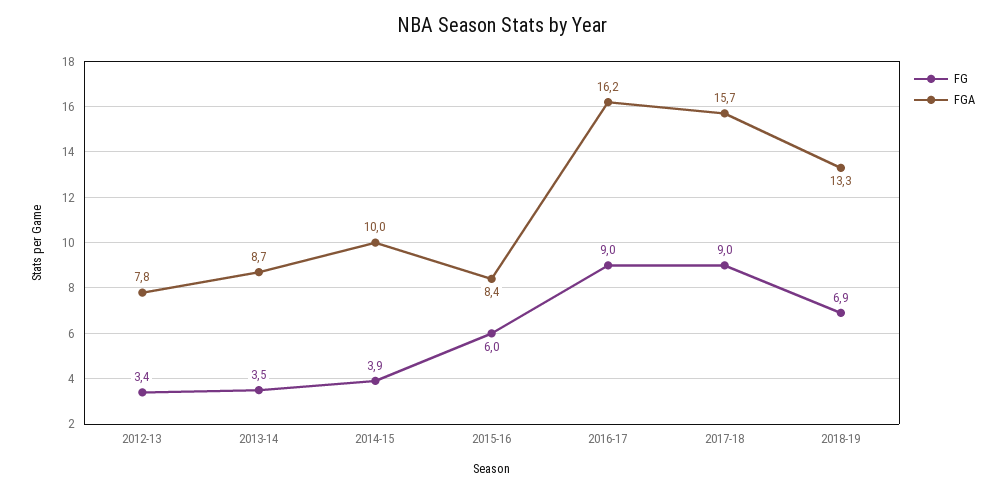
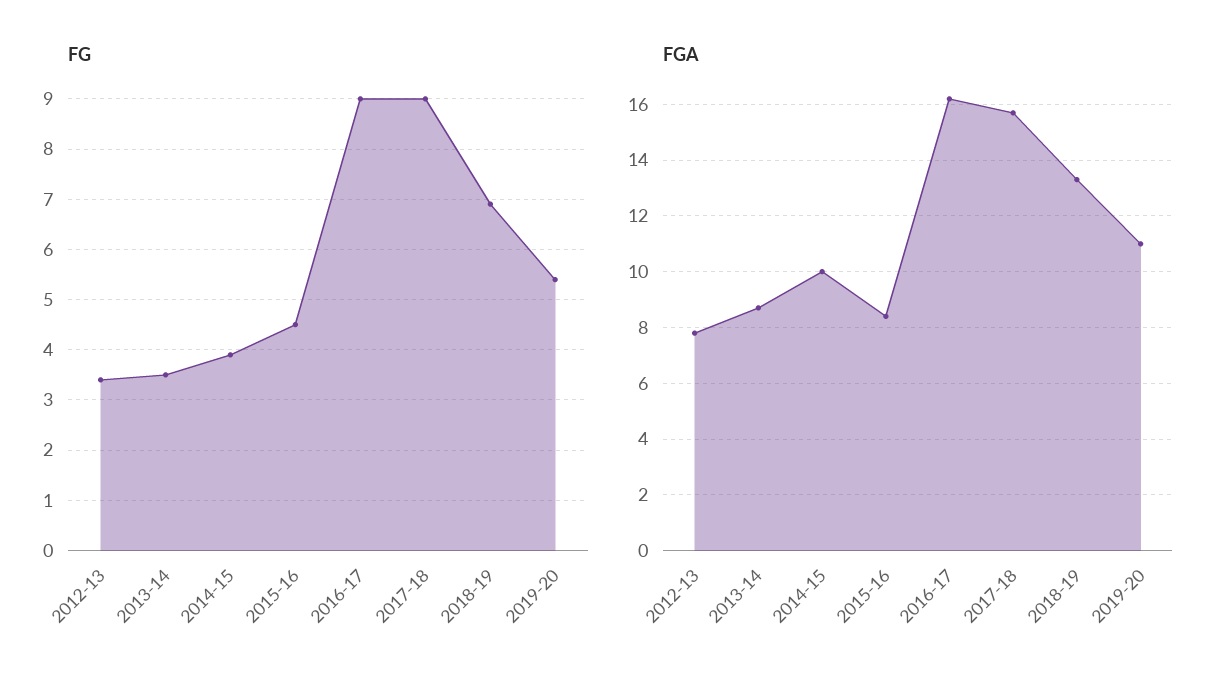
FG, 2015-16: 6 -> 4.5
FG, 2019-20: none -> 5.5
FGA, 2019-20: none -> 11

